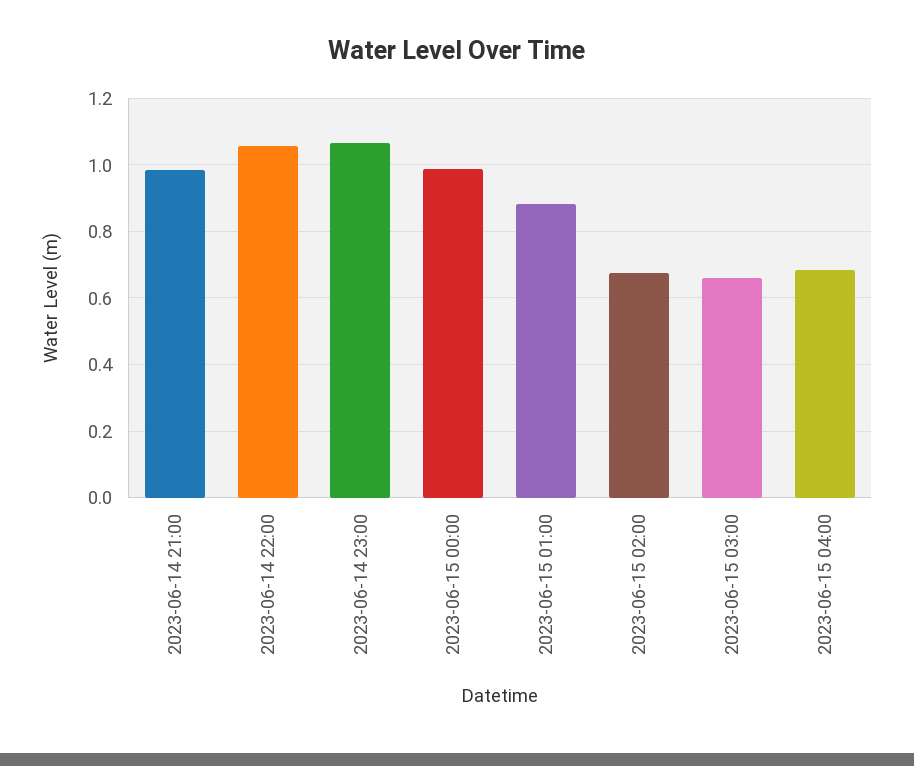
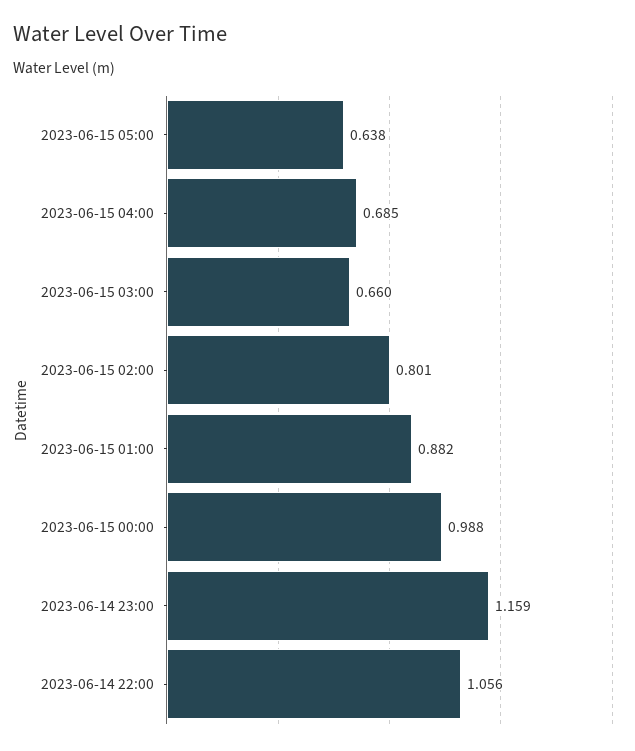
2023-06-14 21:00: 0.98 -> none
2023-06-14 23:00: 1.06 -> 1.159
2023-06-15 02:00: 0.68 -> 0.801
2023-06-15 05:00: none -> 0.638

